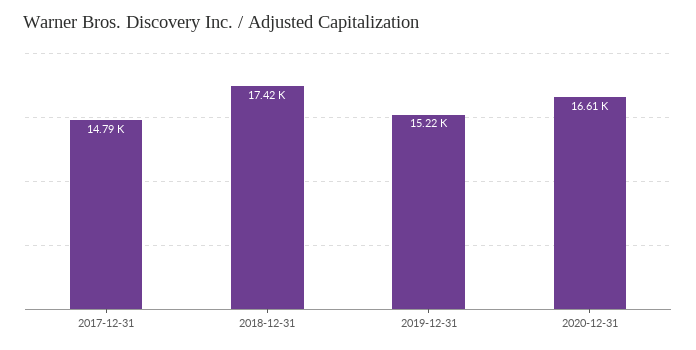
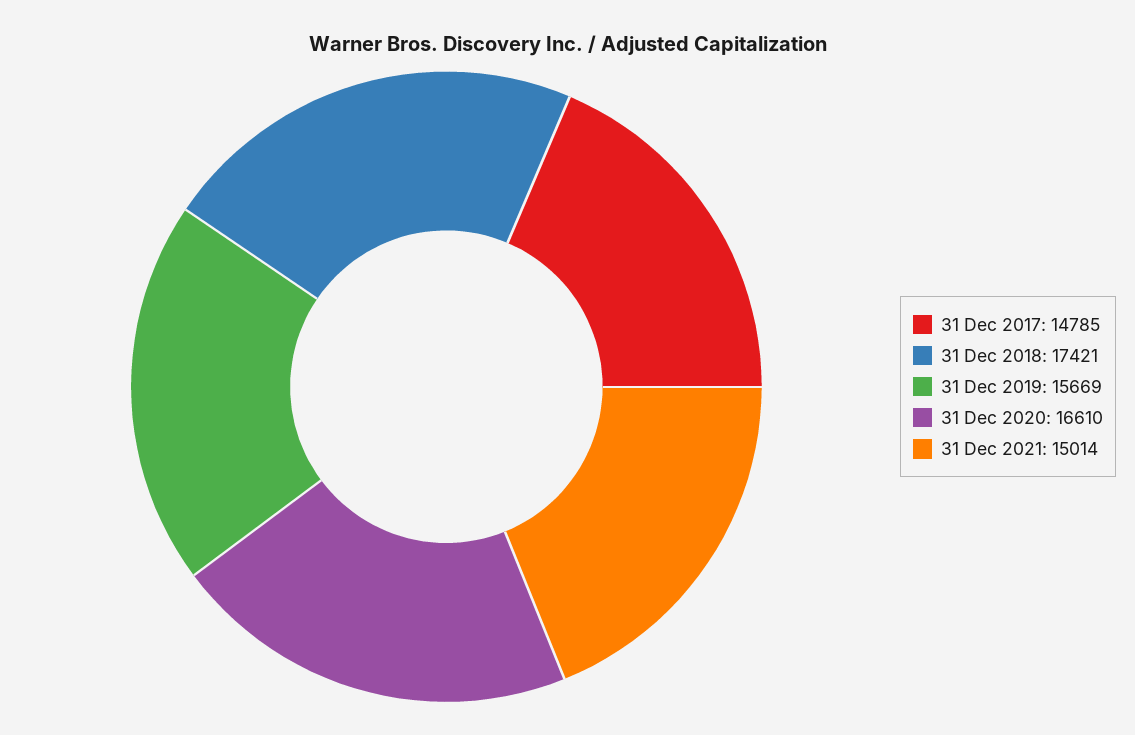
2019-12-31: 15220 -> 15669
31 Dec 2021: none -> 15014

